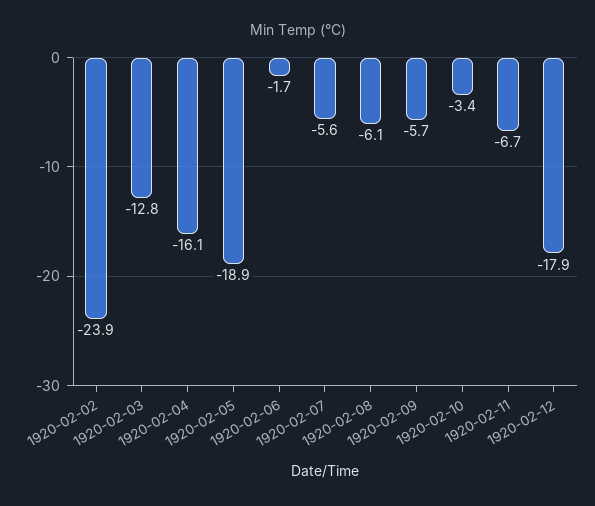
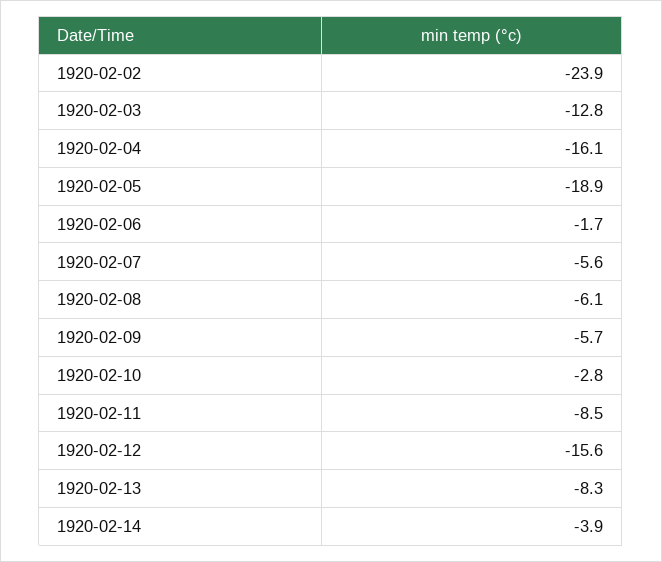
1920-02-10: -3.4 -> -2.8
1920-02-11: -6.7 -> -8.5
1920-02-12: -17.9 -> -15.6
1920-02-13: none -> -8.3
1920-02-14: none -> -3.9

